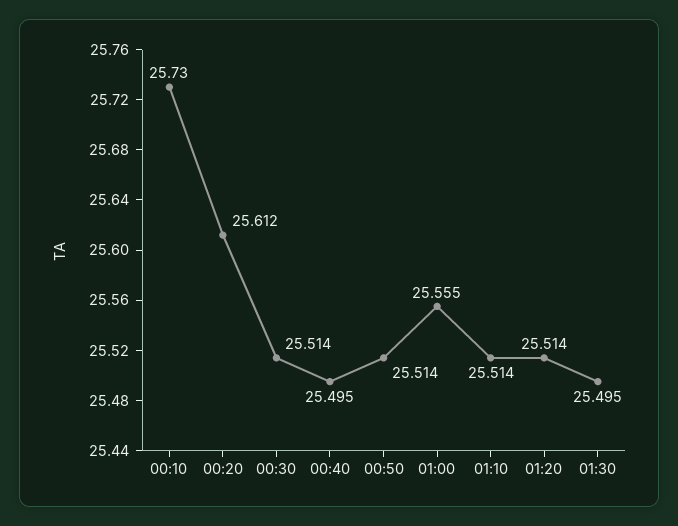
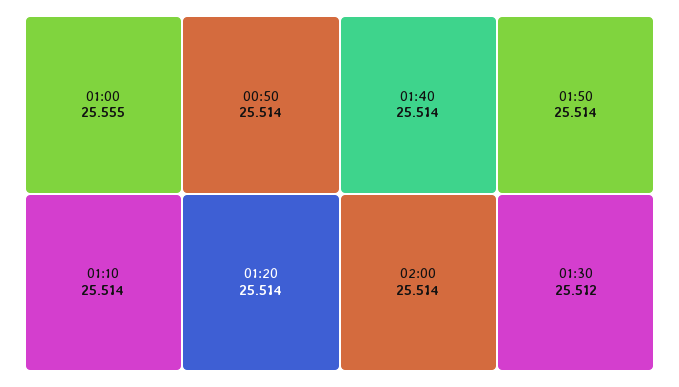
00:10: 25.73 -> none
00:20: 25.612 -> none
00:30: 25.514 -> none
00:40: 25.495 -> none
01:30: 25.495 -> 25.512
01:40: none -> 25.514
01:50: none -> 25.514
02:00: none -> 25.514

